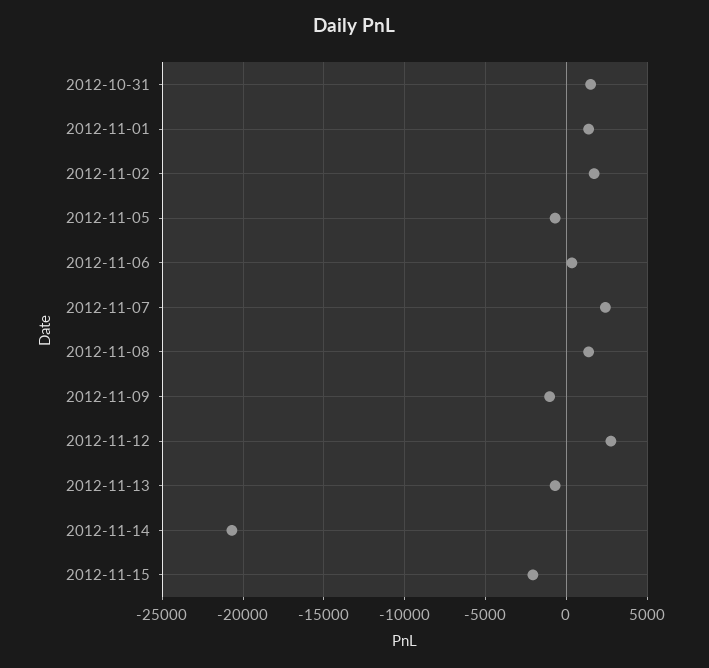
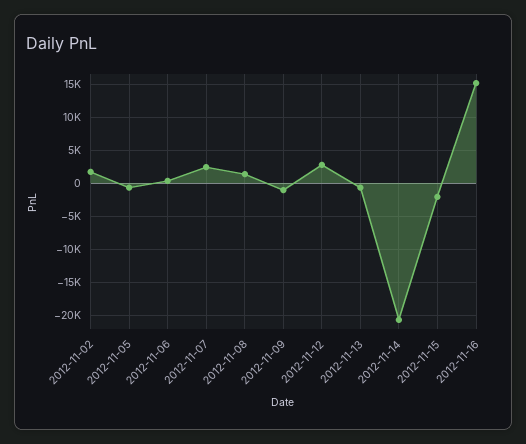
2012-10-31: 1500 -> none
2012-11-01: 1500 -> none
2012-11-16: none -> 15000

